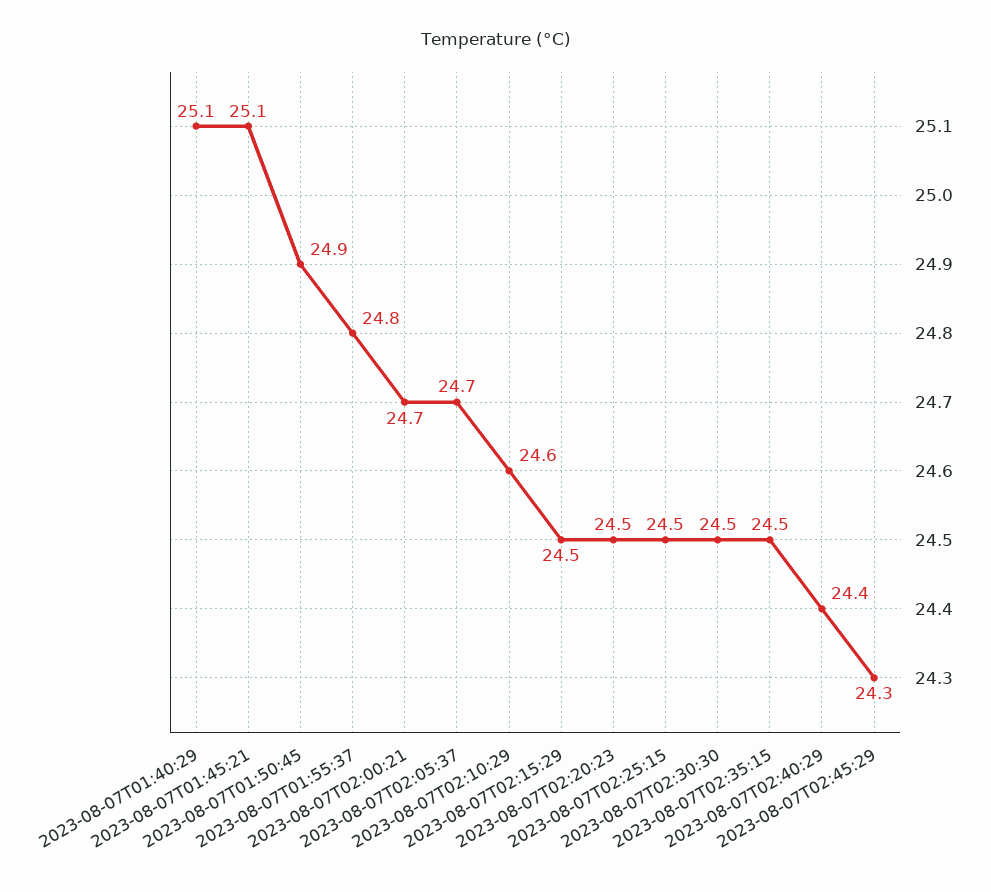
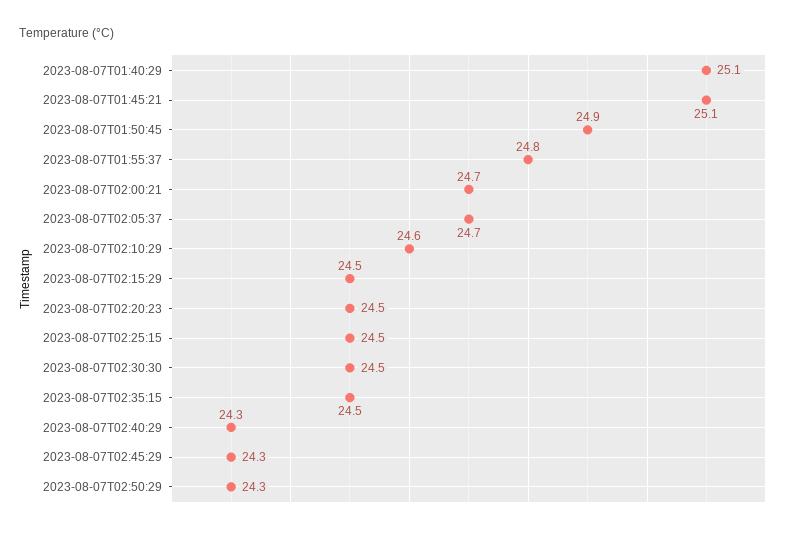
2023-08-07T02:40:29: 24.4 -> 24.3
2023-08-07T02:50:29: none -> 24.3

